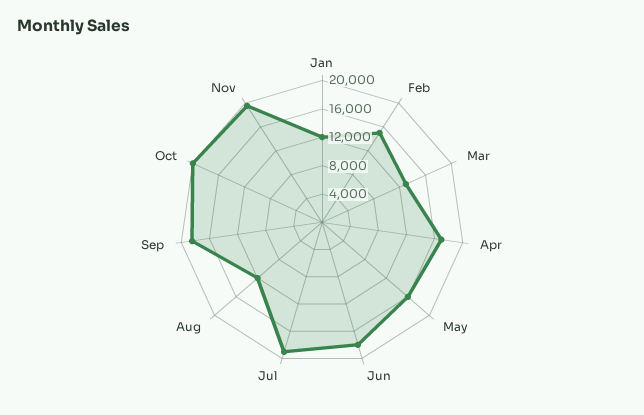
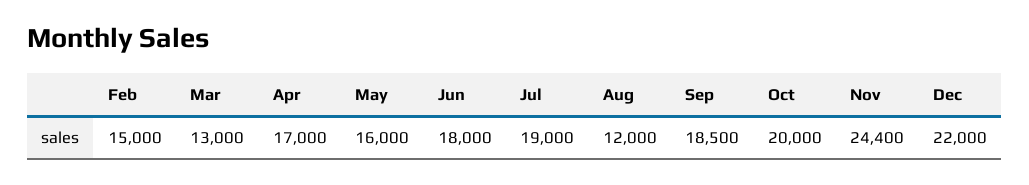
Jan: 12000 -> none
Nov: 20000 -> 24400
Dec: none -> 22000

